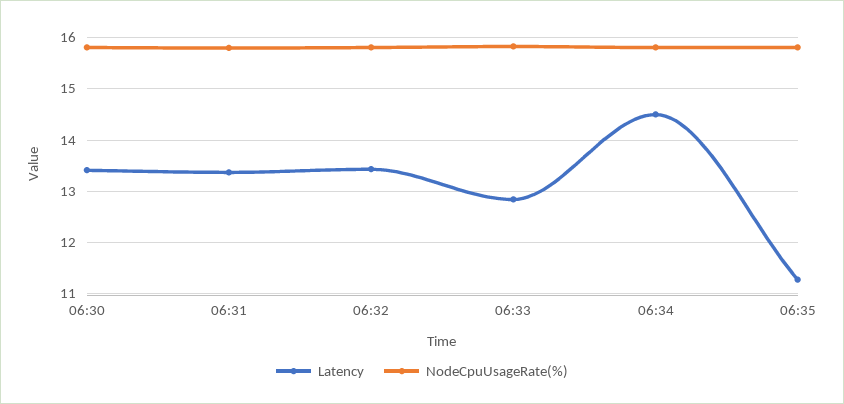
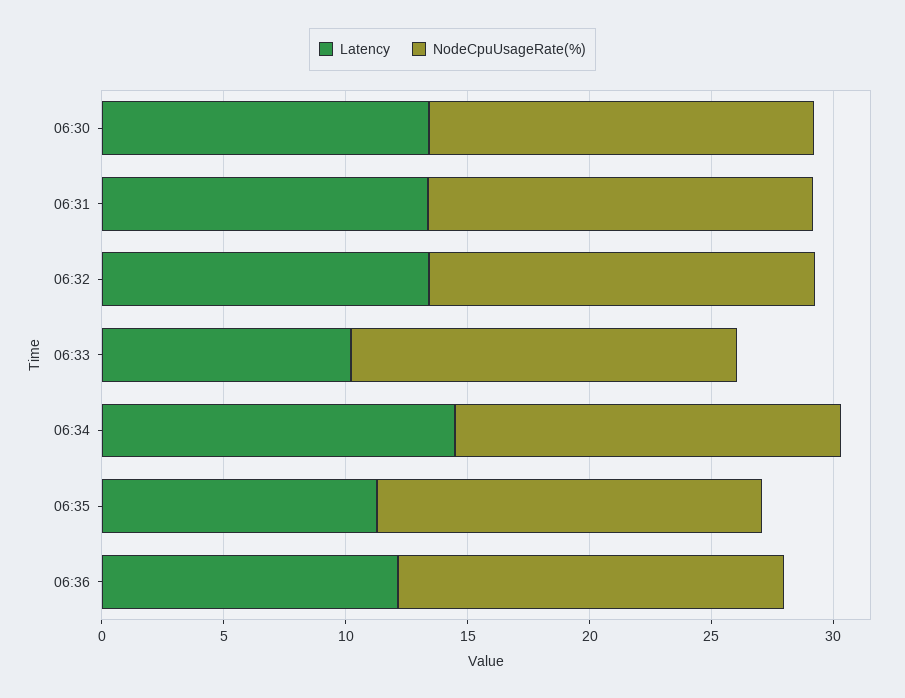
Latency, 06:33: 12.8 -> 10
Latency, 06:36: none -> 12
NodeCpuUsageRate(%), 06:36: none -> 16

